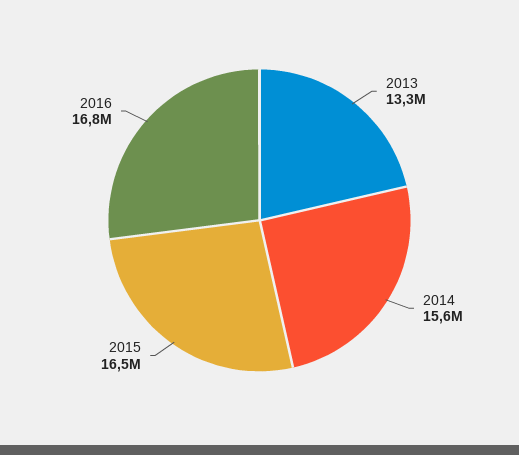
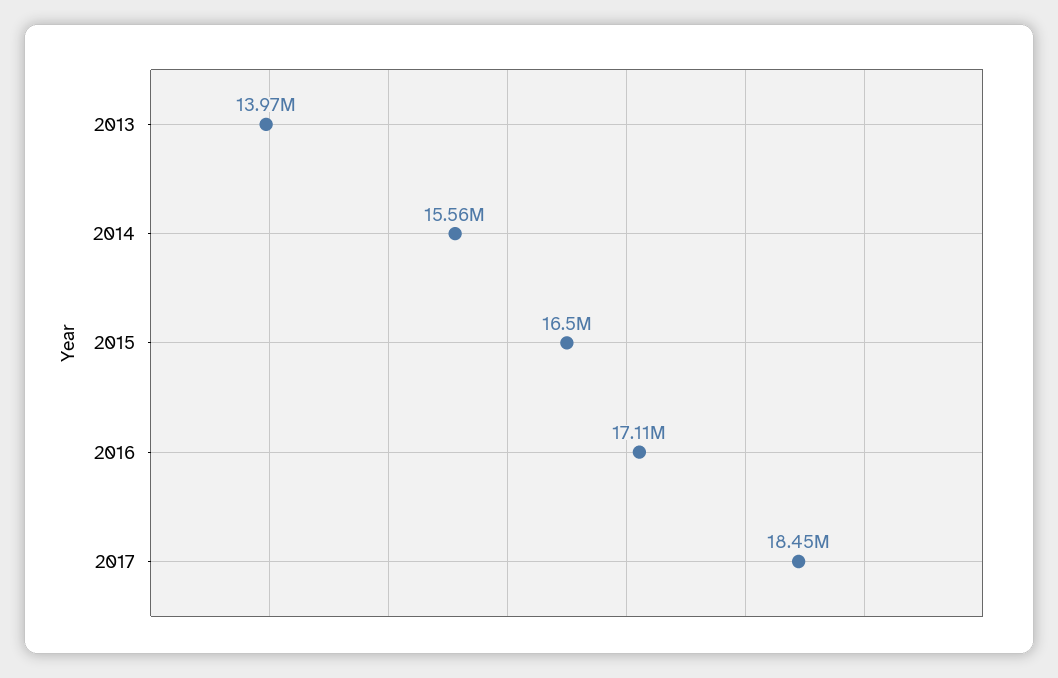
2013: 13300000 -> 13970000
2016: 16800000 -> 17110000
2017: none -> 18450000

